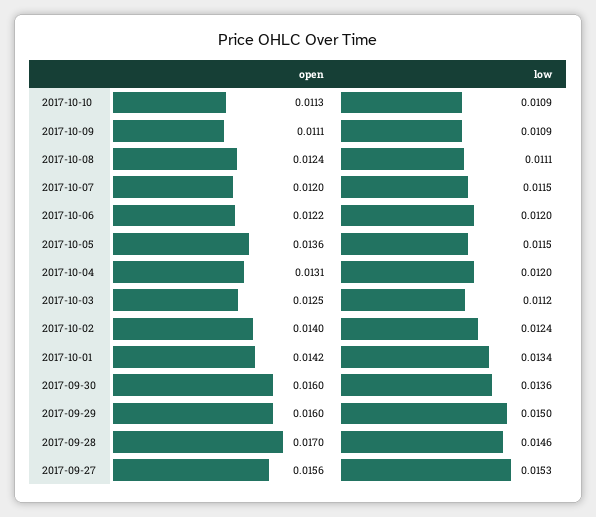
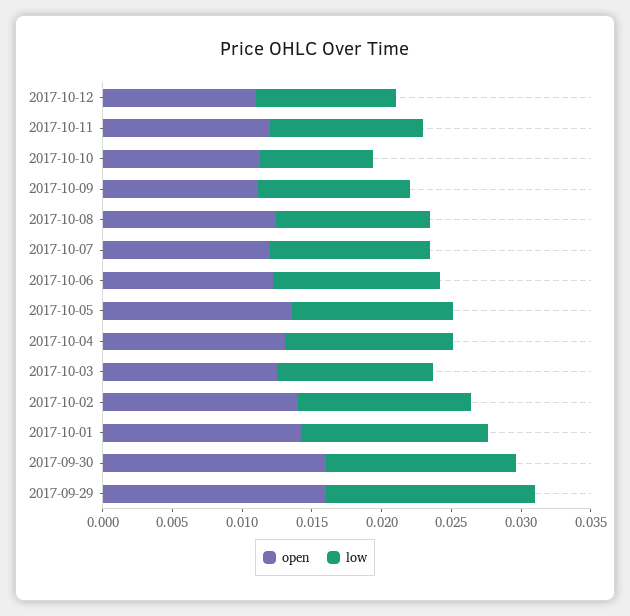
low, 2017-10-10: 0.0109 -> 0.008
open, 2017-09-28: 0.017 -> none
low, 2017-09-28: 0.0146 -> none
open, 2017-09-27: 0.0156 -> none
low, 2017-09-27: 0.0153 -> none
open, 2017-10-12: none -> 0.011
low, 2017-10-12: none -> 0.01
open, 2017-10-11: none -> 0.012
low, 2017-10-11: none -> 0.011

